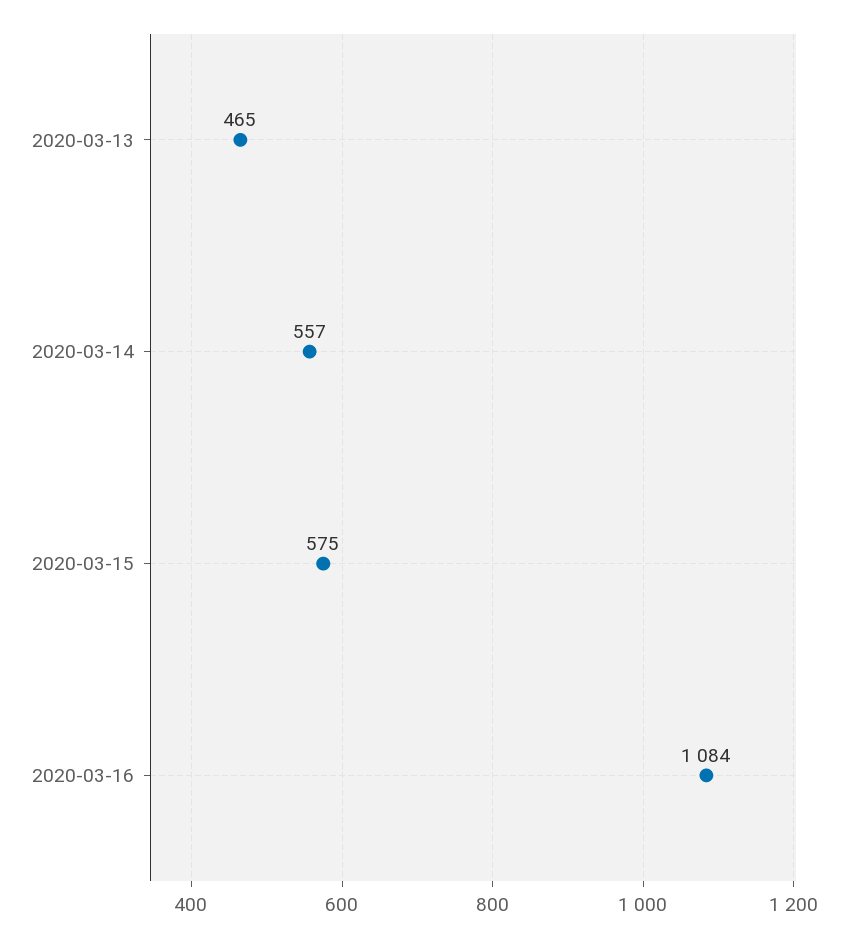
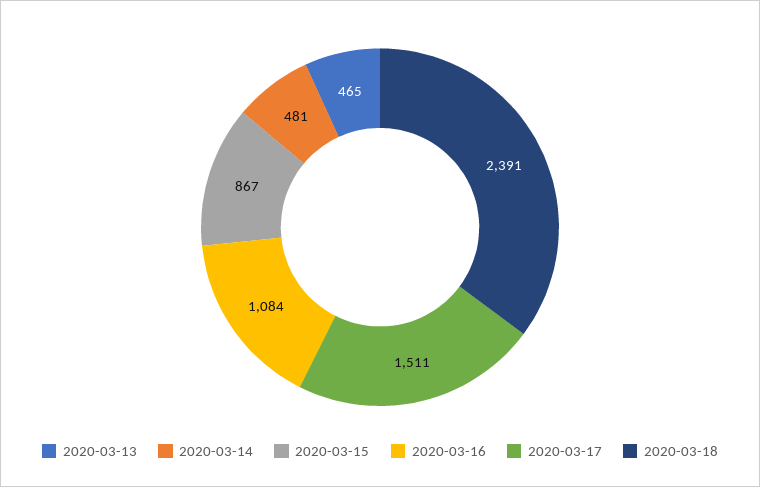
2020-03-14: 557 -> 481
2020-03-15: 575 -> 867
2020-03-17: none -> 1511
2020-03-18: none -> 2391

